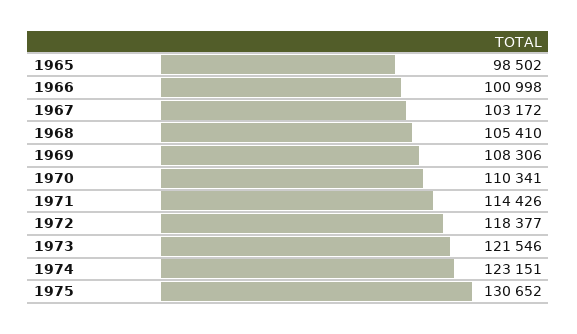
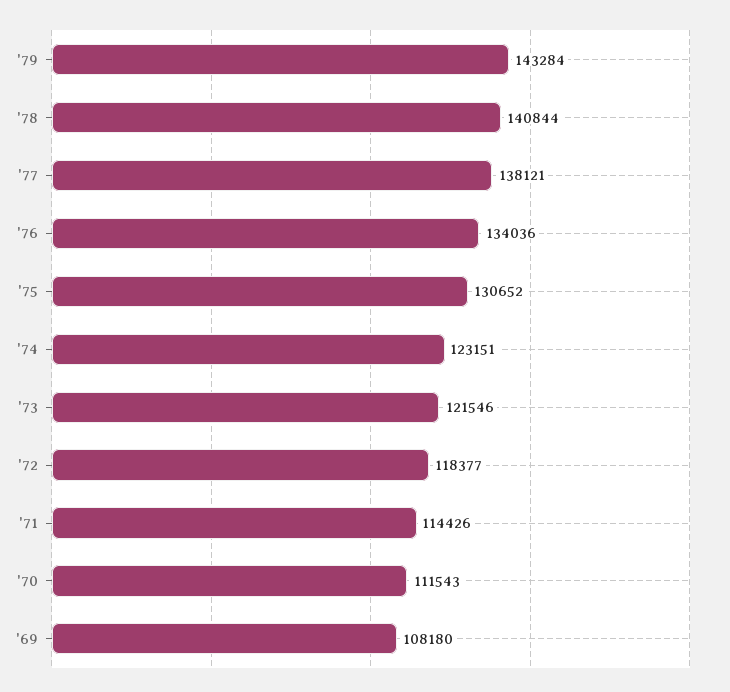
1965: 98502 -> none
1966: 100998 -> none
1967: 103172 -> none
1968: 105410 -> none
1969: 108306 -> 108180
1970: 110341 -> 111543
'79: none -> 143284
'78: none -> 140844
'77: none -> 138121
'76: none -> 134036

